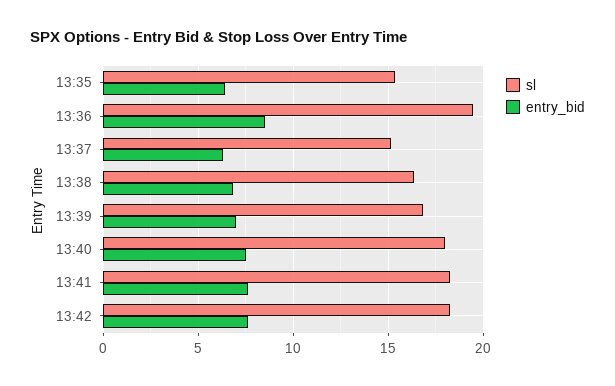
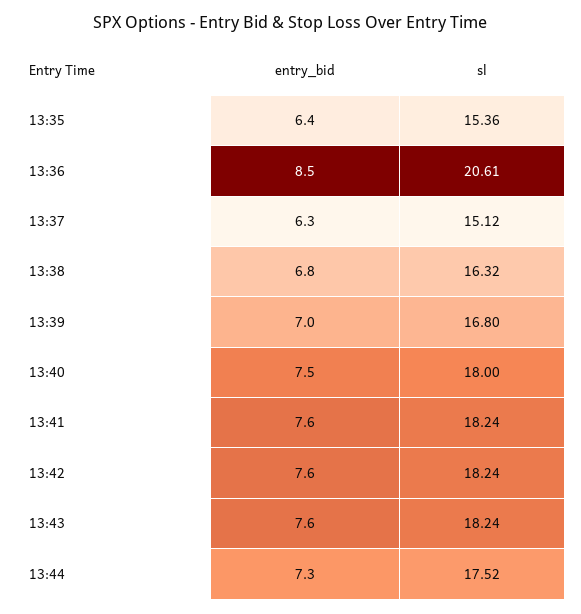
sl, 13:36: 19.5 -> 20.61
entry_bid, 13:43: none -> 7.6
sl, 13:43: none -> 18.24
entry_bid, 13:44: none -> 7.3
sl, 13:44: none -> 17.52

